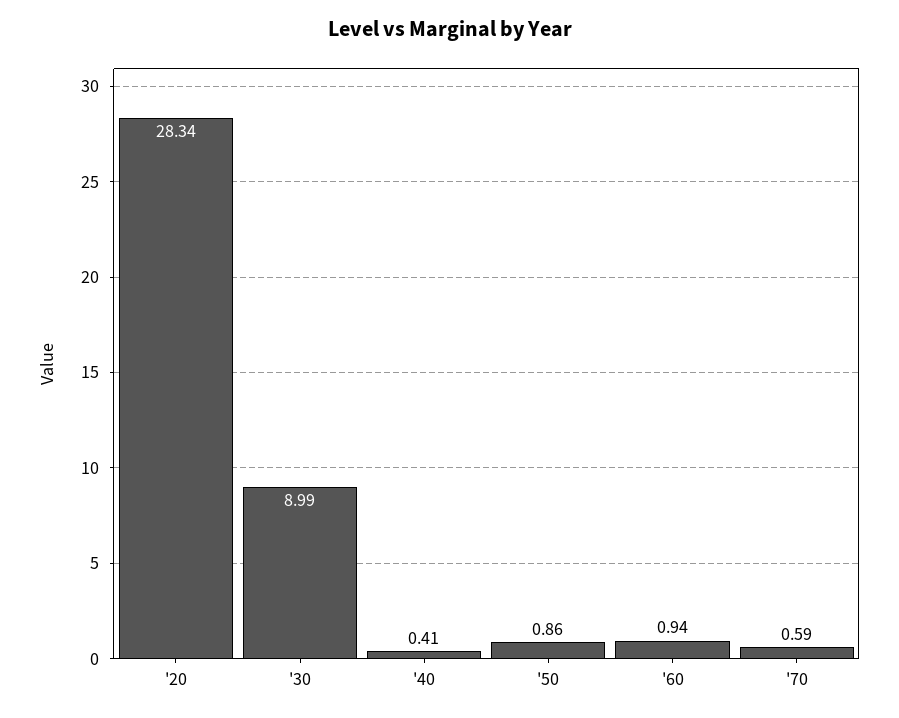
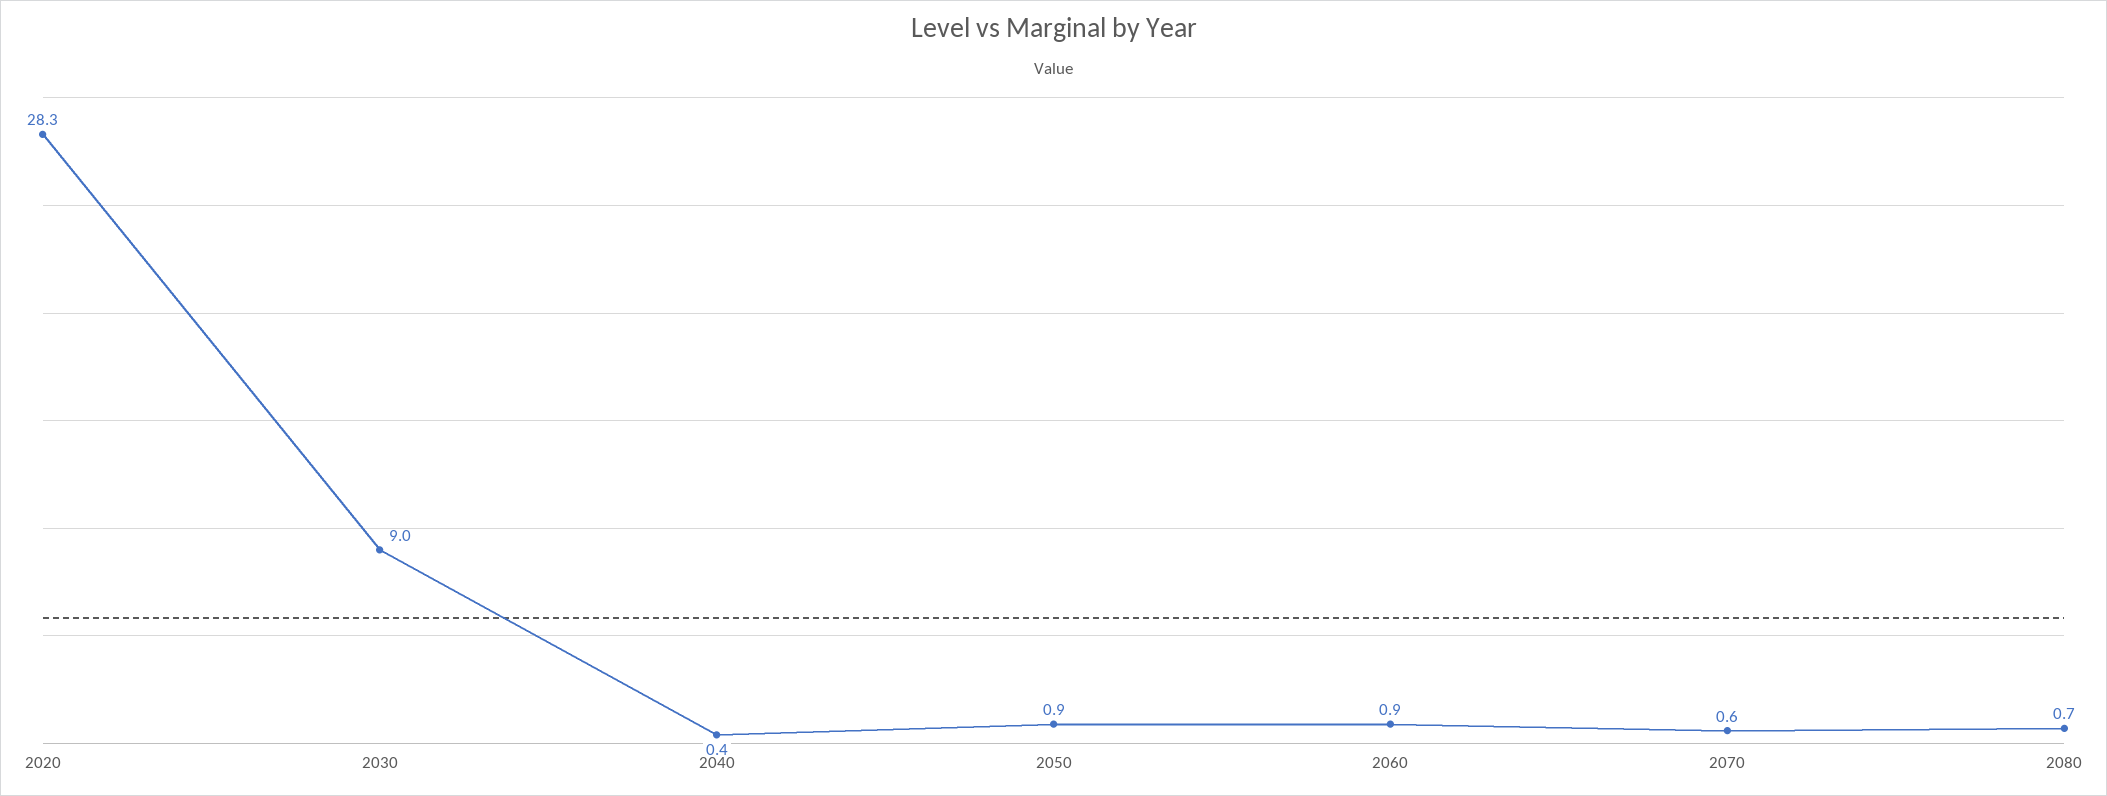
2080: none -> 0.7

